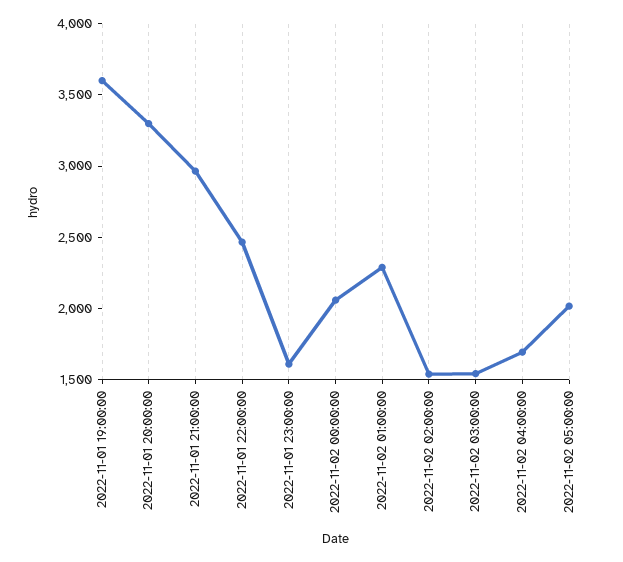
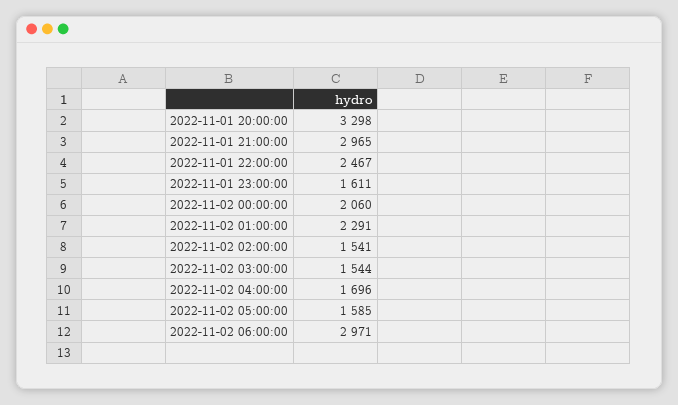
2022-11-01 19:00:00: 3600 -> none
2022-11-02 05:00:00: 2000 -> 1585
2022-11-02 06:00:00: none -> 2971

